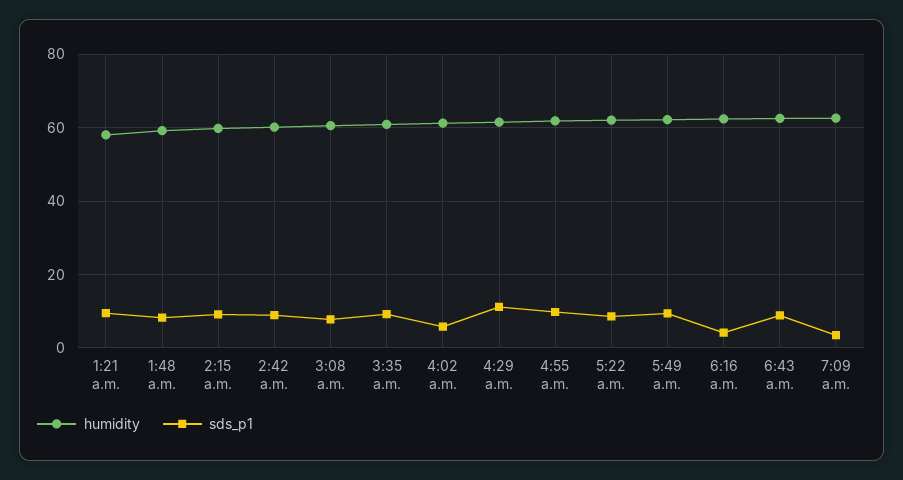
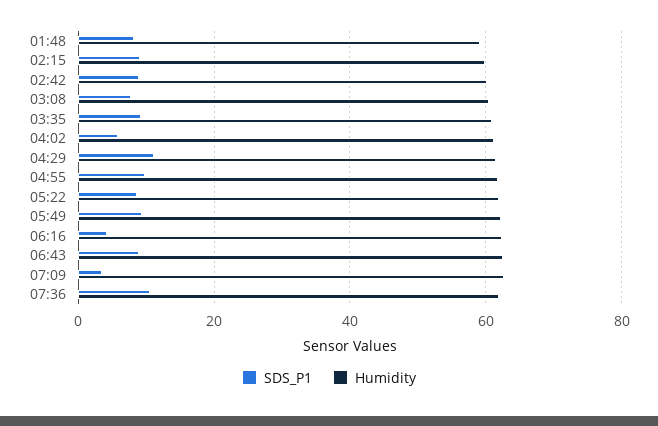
humidity, 1:21 a.m.: 58 -> none
sds_p1, 1:21 a.m.: 10 -> none
sds_p1, 07:36: none -> 10
humidity, 07:36: none -> 62

